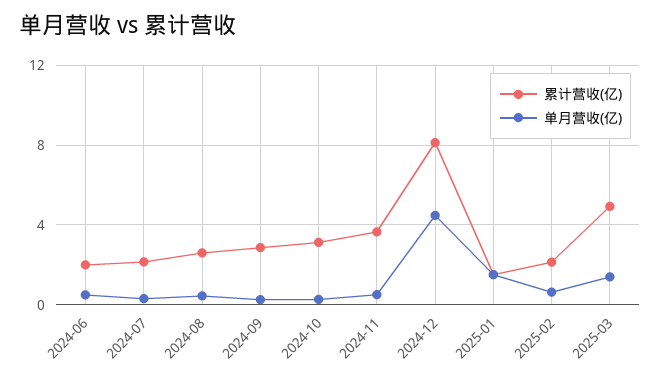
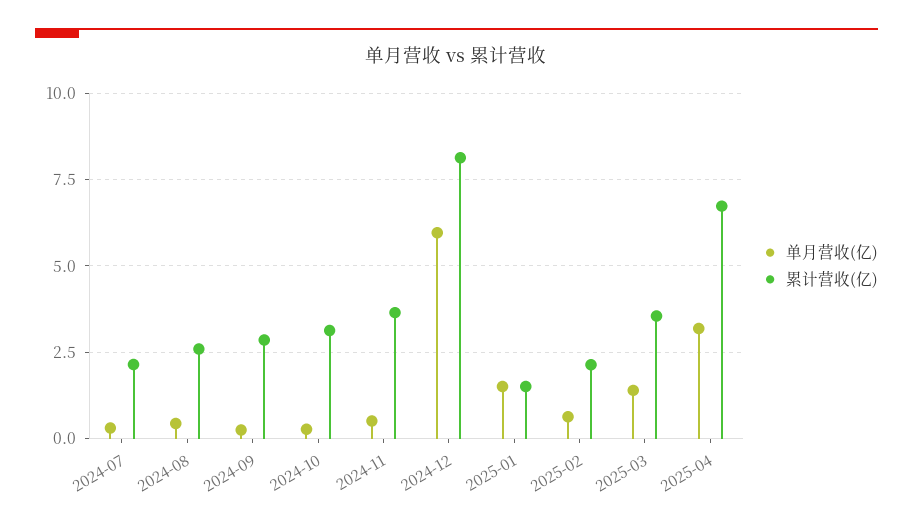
累计营收(亿), 2024-06: 2 -> none
单月营收(亿), 2024-06: 0.5 -> none
单月营收(亿), 2024-12: 4.5 -> 6
累计营收(亿), 2025-03: 5 -> 3.5
单月营收(亿), 2025-04: none -> 3.25
累计营收(亿), 2025-04: none -> 6.75

